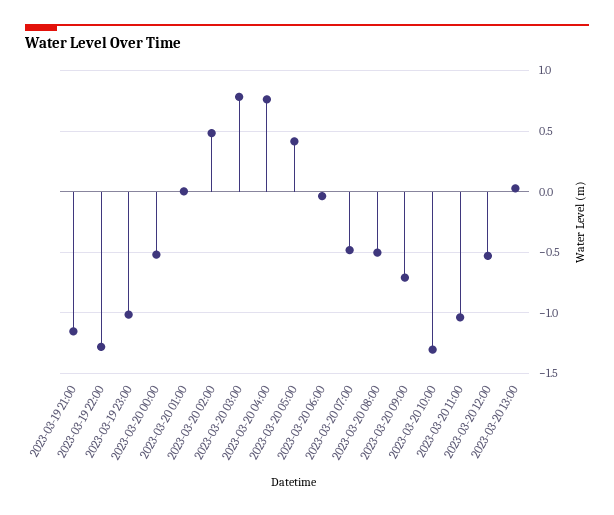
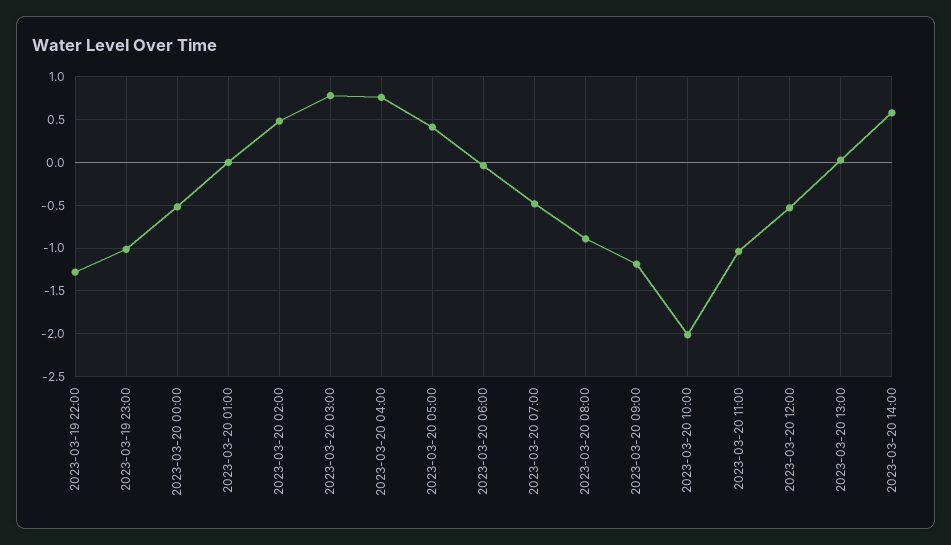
2023-03-19 21:00: -1.15 -> none
2023-03-20 08:00: -0.5 -> -0.9
2023-03-20 09:00: -0.7 -> -1.2
2023-03-20 10:00: -1.3 -> -2
2023-03-20 14:00: none -> 0.6

